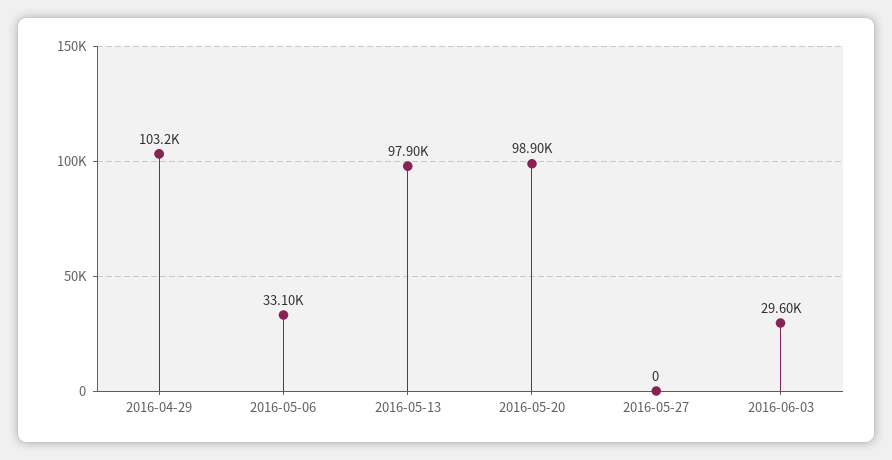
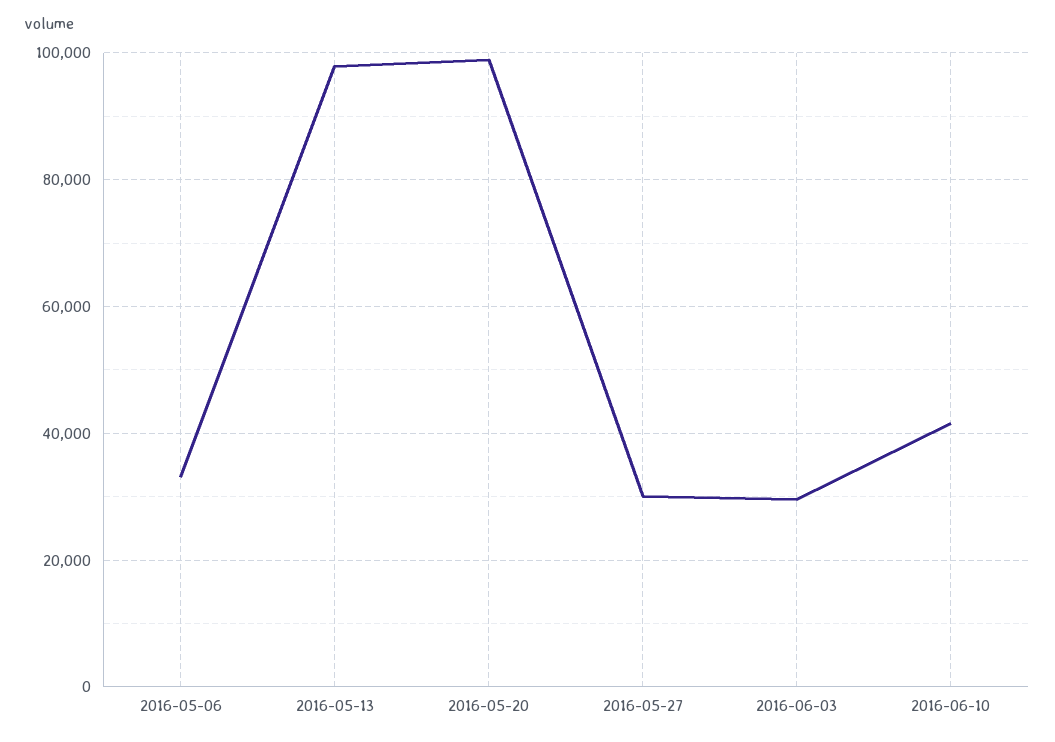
2016-04-29: 103200 -> none
2016-05-27: 0 -> 30000
2016-06-10: none -> 42000

